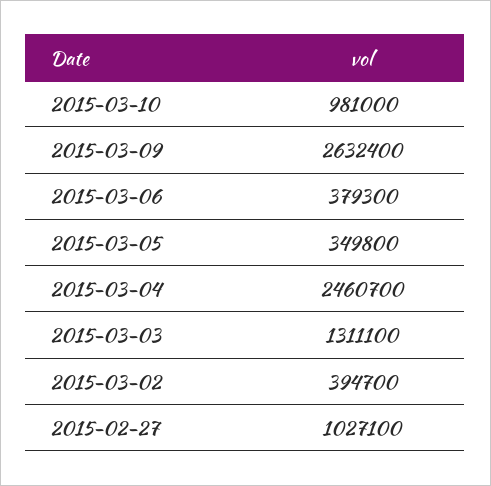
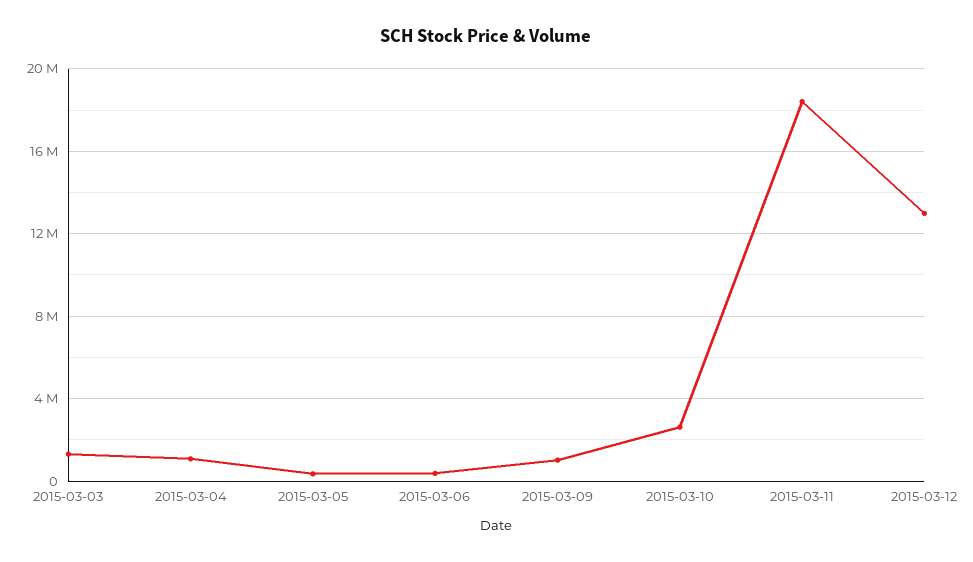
2015-03-10: 981000 -> 2500000
2015-03-09: 2632400 -> 1000000
2015-03-04: 2460700 -> 1000000
2015-03-02: 394700 -> none
2015-02-27: 1027100 -> none
2015-03-11: none -> 18500000
2015-03-12: none -> 13000000

